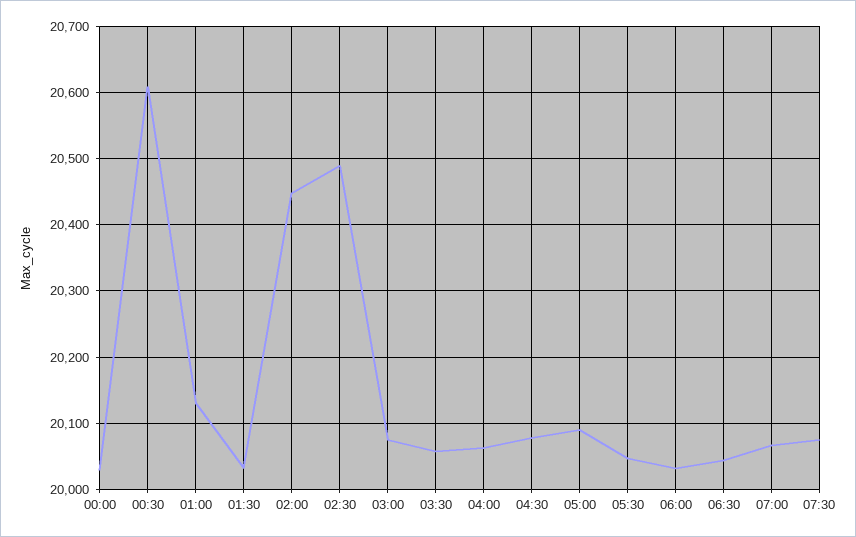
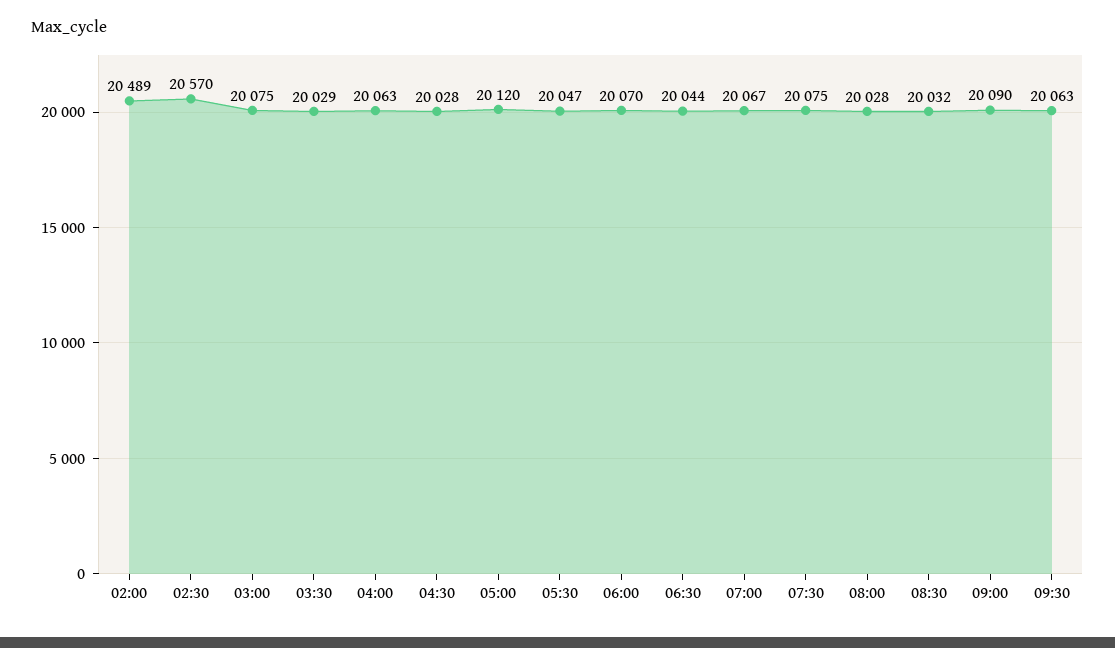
00:00: 20030 -> none
00:30: 20610 -> none
01:00: 20130 -> none
01:30: 20030 -> none
02:00: 20450 -> 20489
02:30: 20490 -> 20570
03:30: 20060 -> 20029
04:30: 20080 -> 20028
05:00: 20090 -> 20120
06:00: 20030 -> 20070
08:00: none -> 20028
08:30: none -> 20032
09:00: none -> 20090
09:30: none -> 20063

